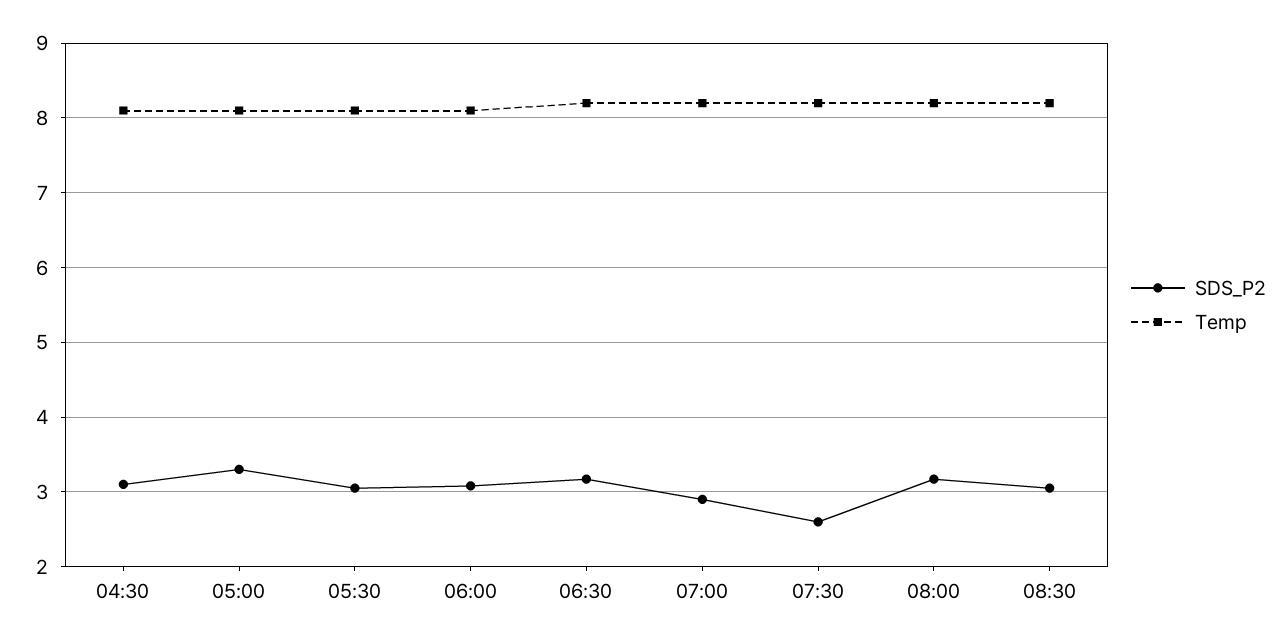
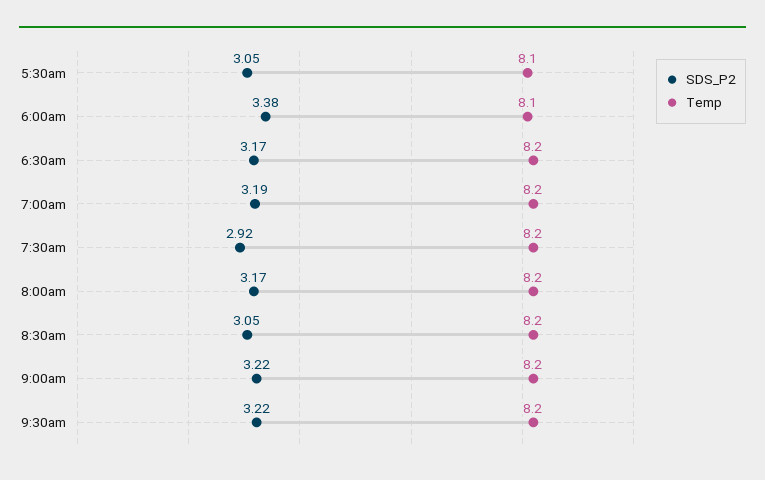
SDS_P2, 04:30: 3.1 -> none
Temp, 04:30: 8.1 -> none
SDS_P2, 05:00: 3.3 -> none
Temp, 05:00: 8.1 -> none
SDS_P2, 06:00: 3.1 -> 3.38
SDS_P2, 07:00: 2.9 -> 3.19
SDS_P2, 07:30: 2.6 -> 2.92
SDS_P2, 9:00am: none -> 3.22
Temp, 9:00am: none -> 8.2
SDS_P2, 9:30am: none -> 3.22
Temp, 9:30am: none -> 8.2

